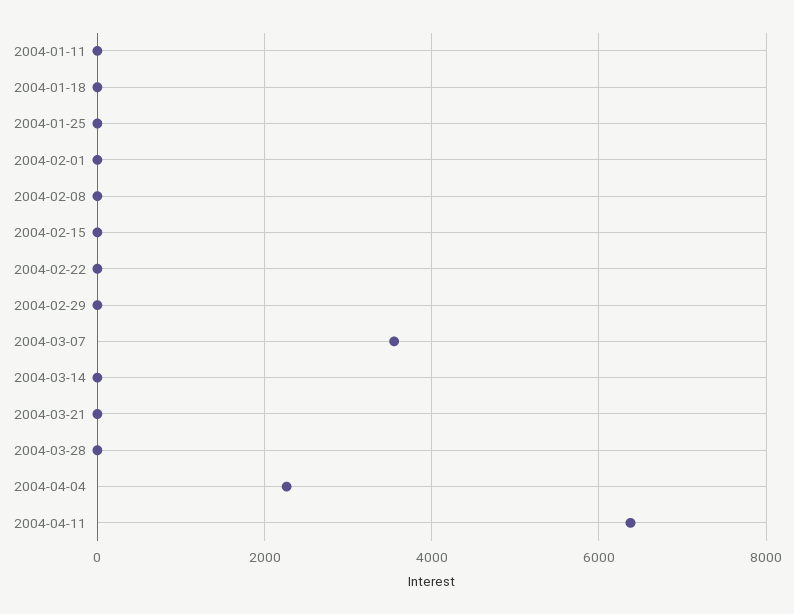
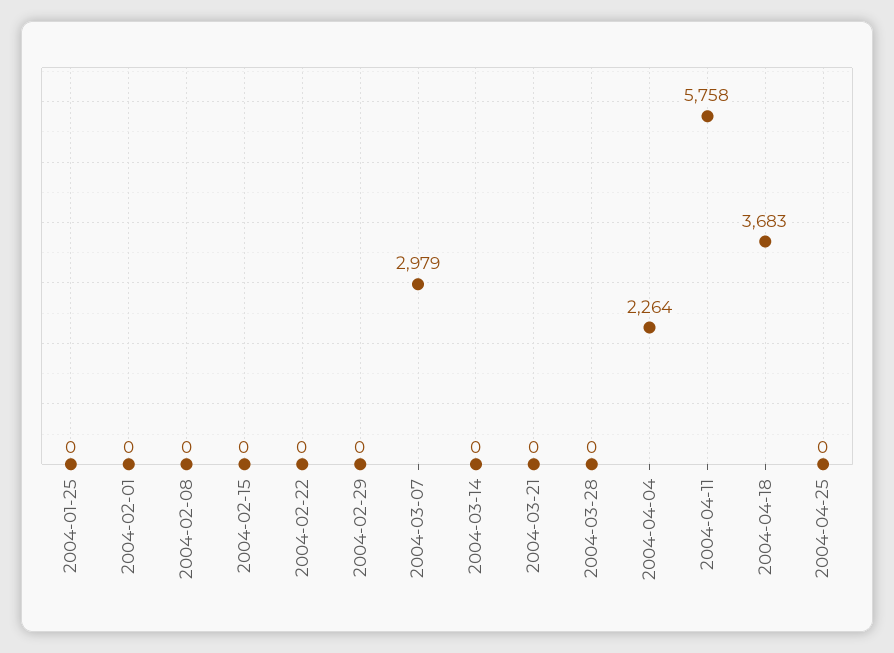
2004-01-11: 0 -> none
2004-01-18: 0 -> none
2004-03-07: 3600 -> 2979
2004-04-11: 6400 -> 5758
2004-04-18: none -> 3683
2004-04-25: none -> 0

